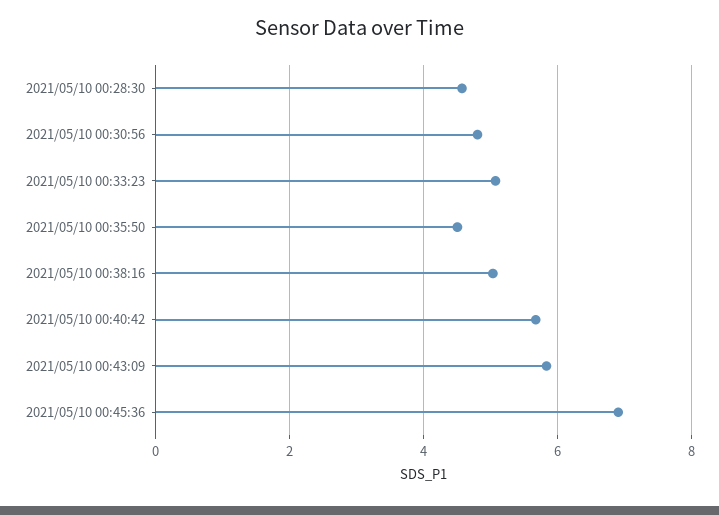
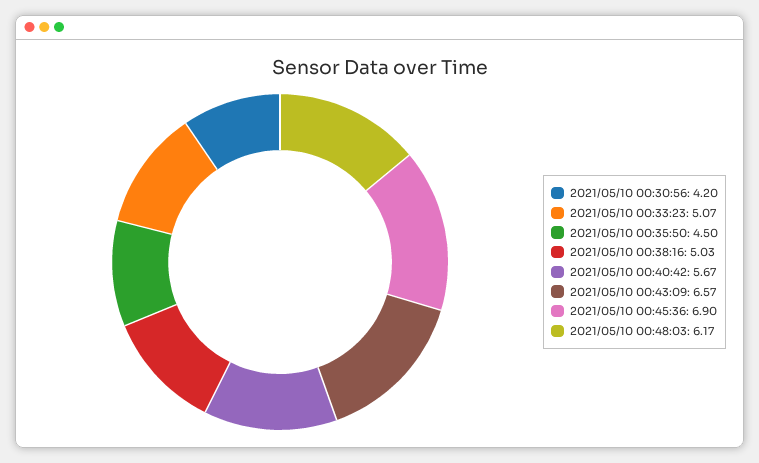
2021/05/10 00:28:30: 4.6 -> none
2021/05/10 00:30:56: 4.8 -> 4.2
2021/05/10 00:43:09: 5.8 -> 6.57
2021/05/10 00:48:03: none -> 6.17

